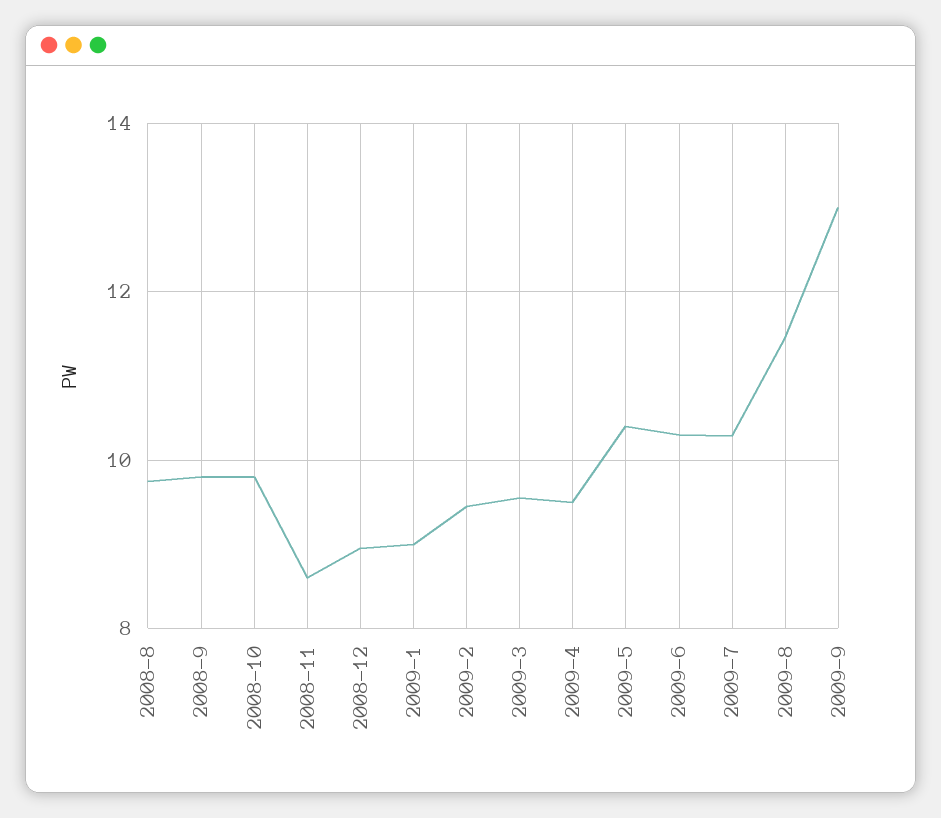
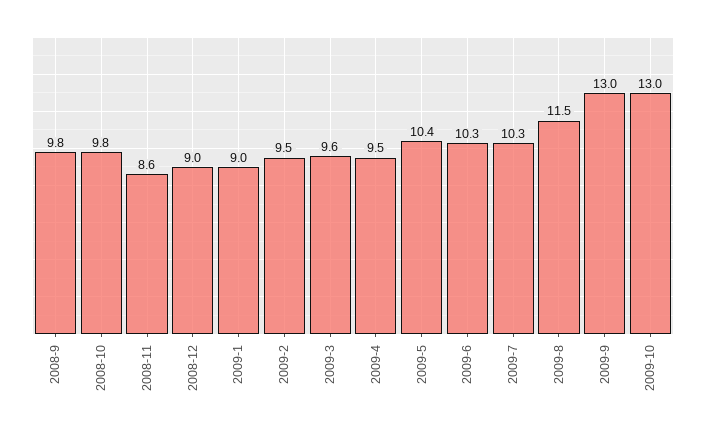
2008-8: 9.8 -> none
2009-10: none -> 13

